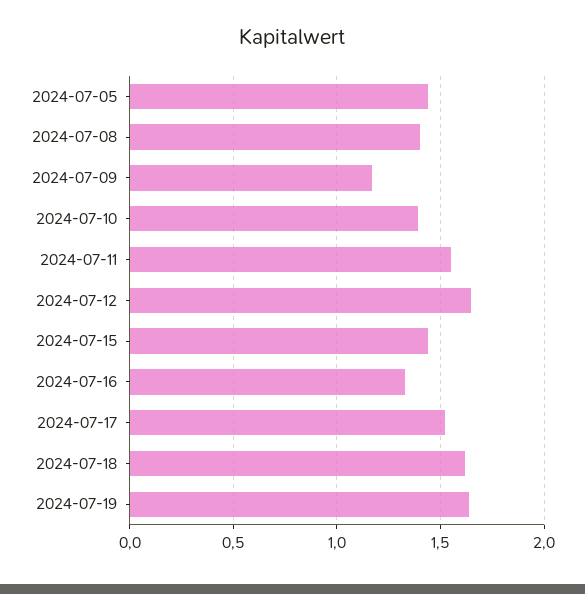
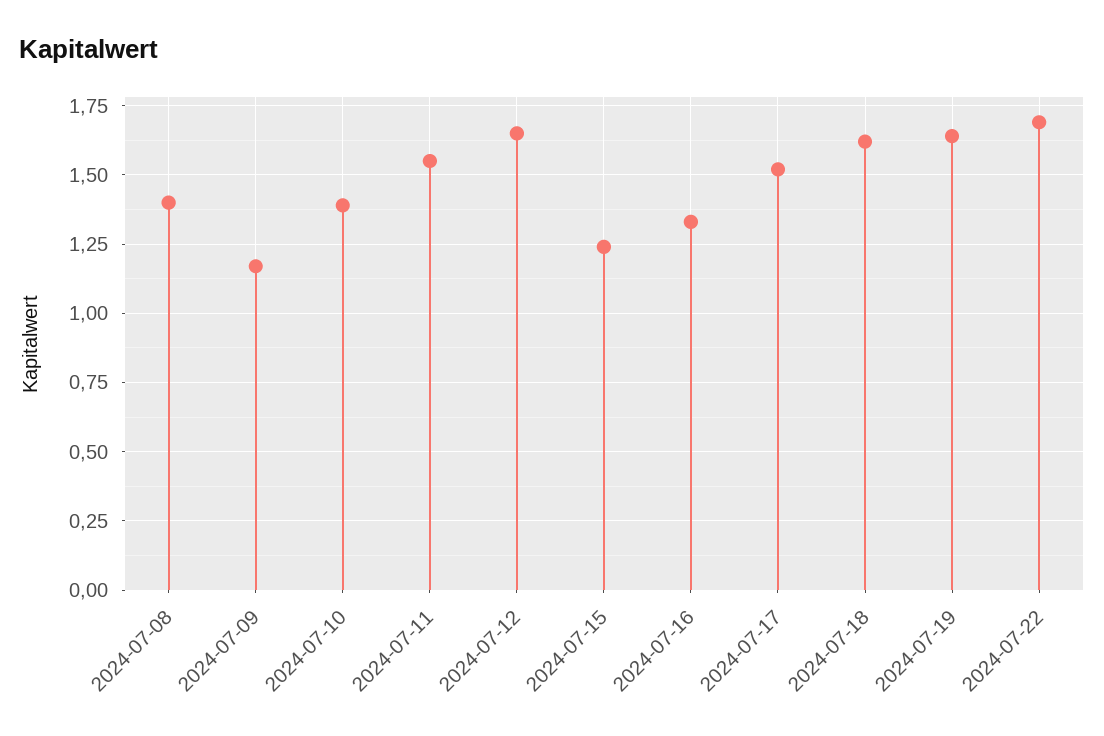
2024-07-05: 1.45 -> none
2024-07-15: 1.45 -> 1.25
2024-07-22: none -> 1.7

